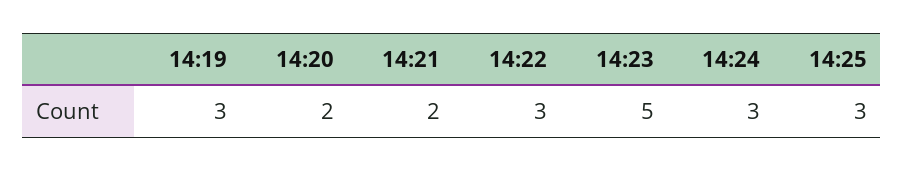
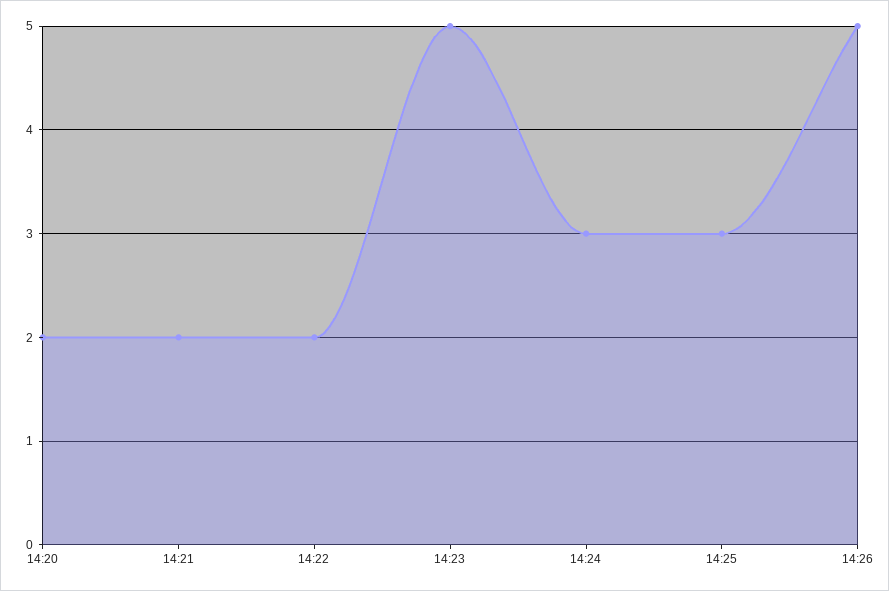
14:19: 3 -> none
14:22: 3 -> 2
14:26: none -> 5

